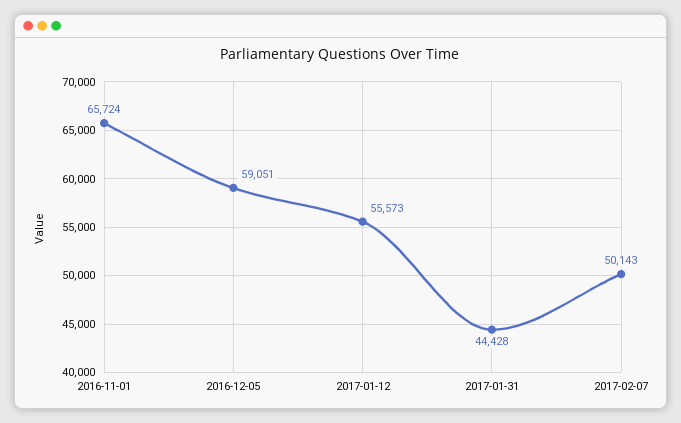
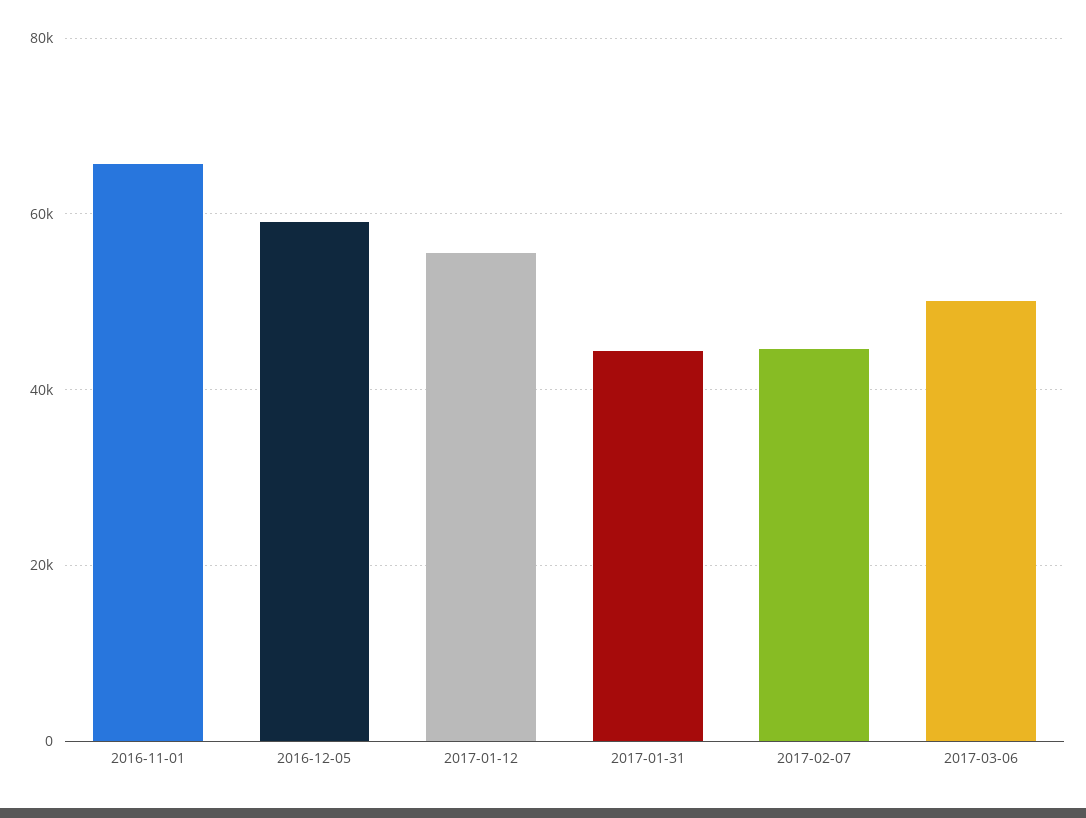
2017-02-07: 50143 -> 44000
2017-03-06: none -> 50000

